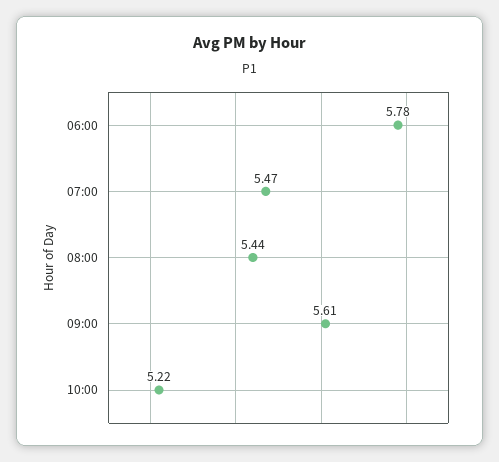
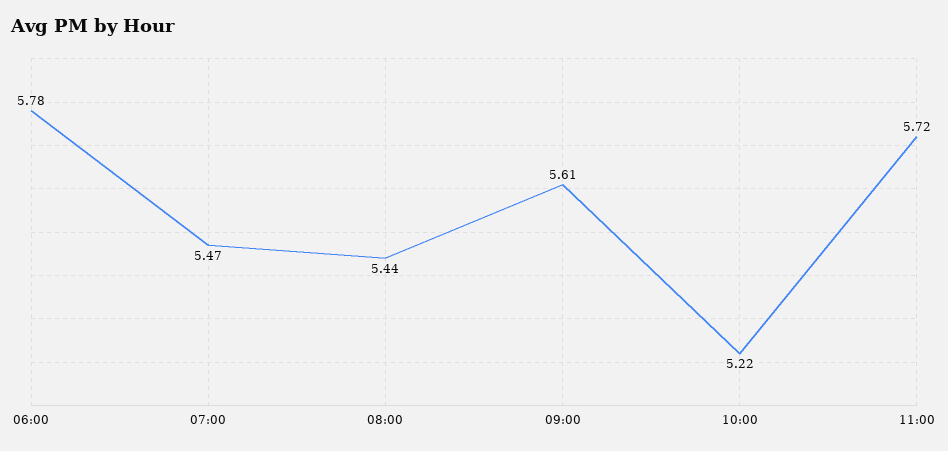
11:00: none -> 5.72

